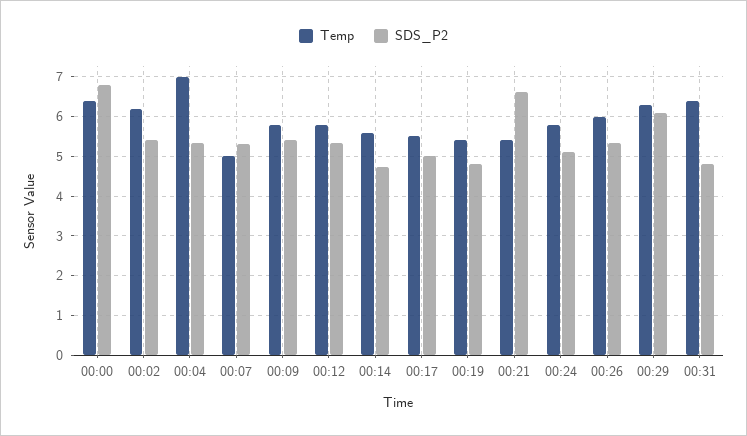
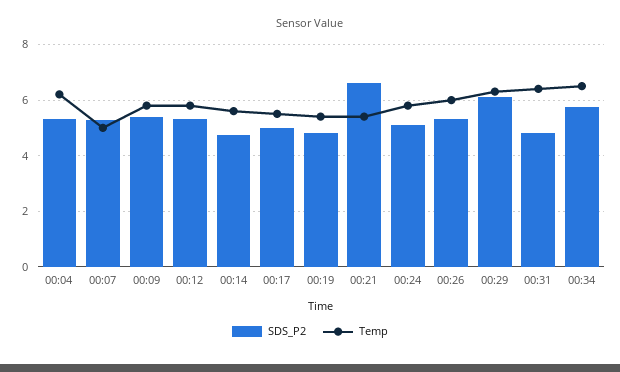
Temp, 00:00: 6.4 -> none
SDS_P2, 00:00: 6.8 -> none
Temp, 00:02: 6.2 -> none
SDS_P2, 00:02: 5.4 -> none
Temp, 00:04: 7 -> 6.25
SDS_P2, 00:34: none -> 5.75
Temp, 00:34: none -> 6.5

